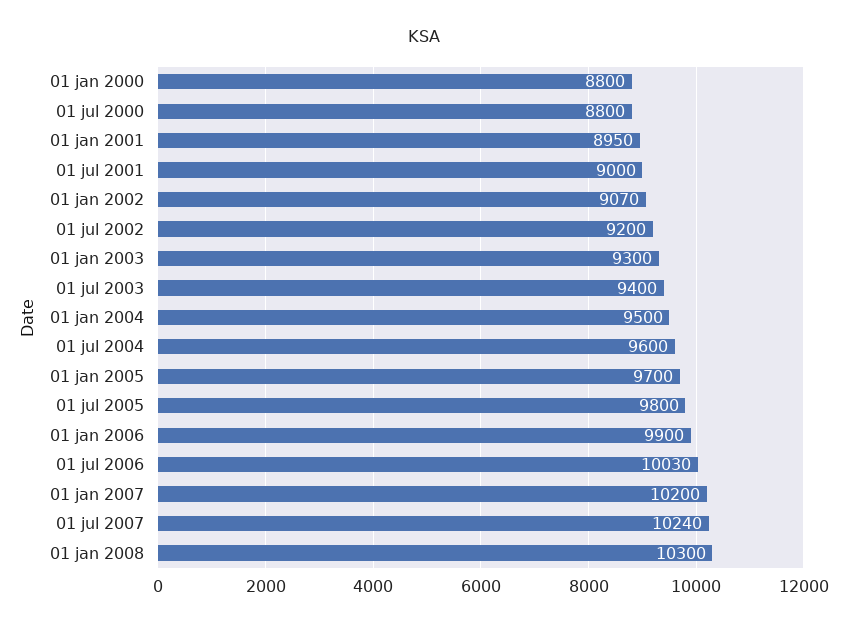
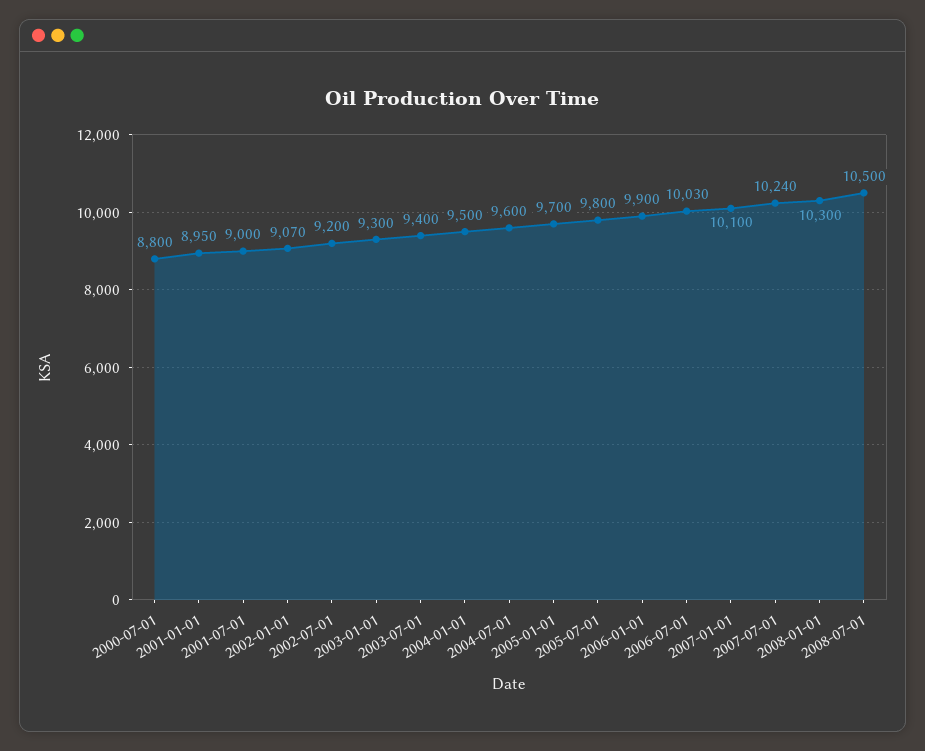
01 jan 2000: 8800 -> none
01 jan 2007: 10200 -> 10100
2008-07-01: none -> 10500

